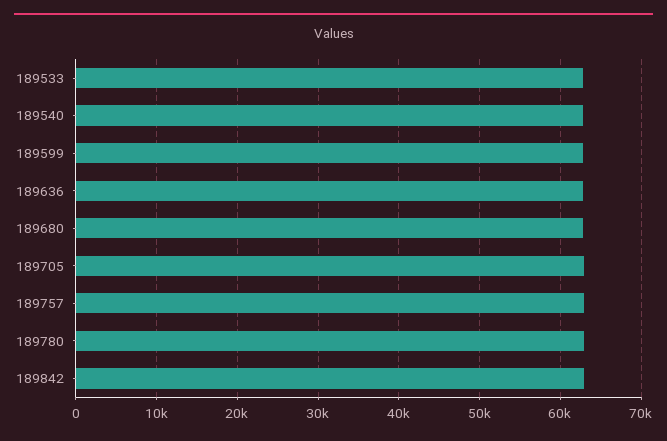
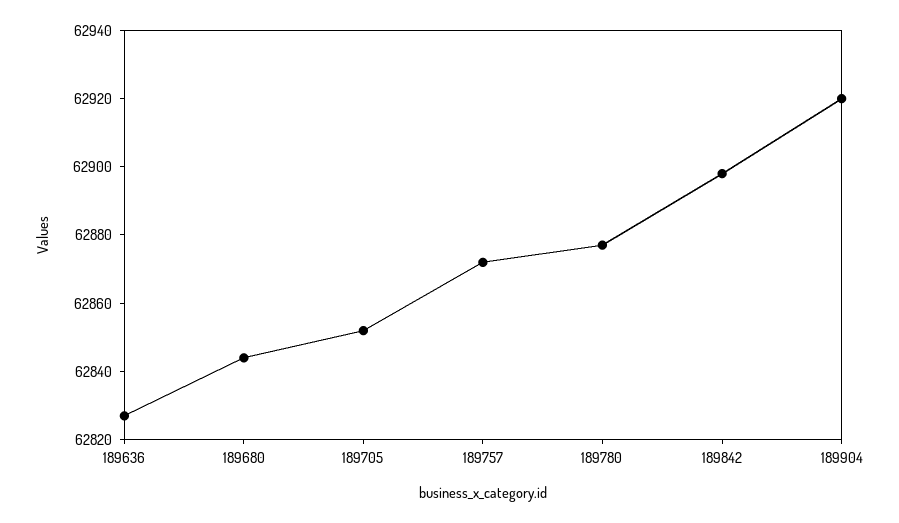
189533: 63000 -> none
189540: 63000 -> none
189599: 63000 -> none
189904: none -> 62920

